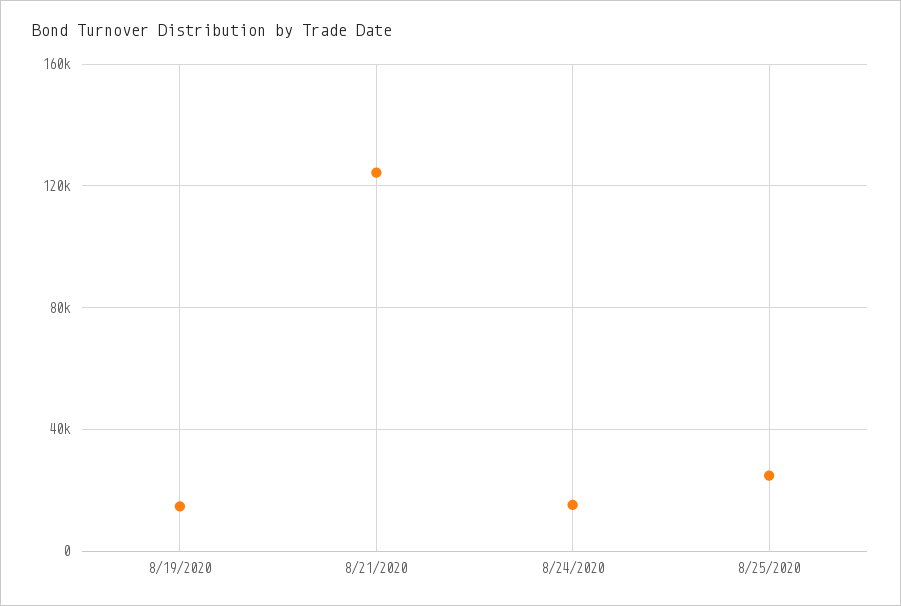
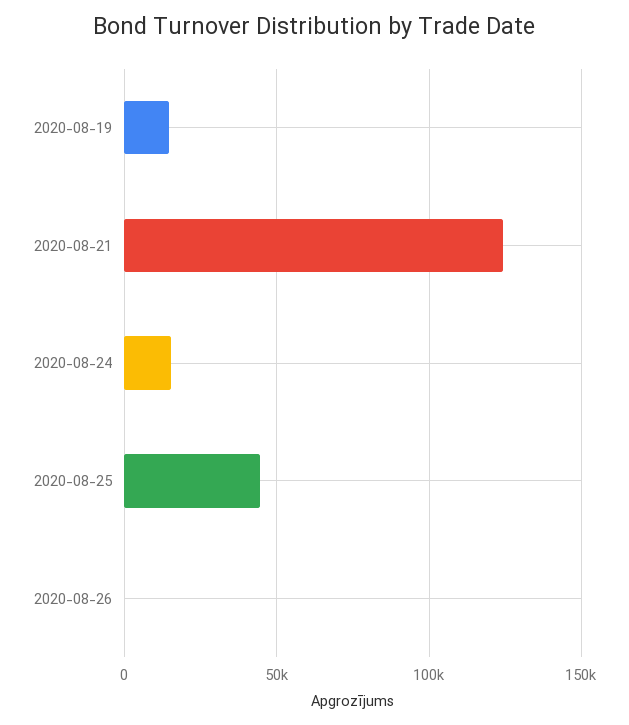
8/25/2020: 25000 -> 45000
2020-08-26: none -> 0

